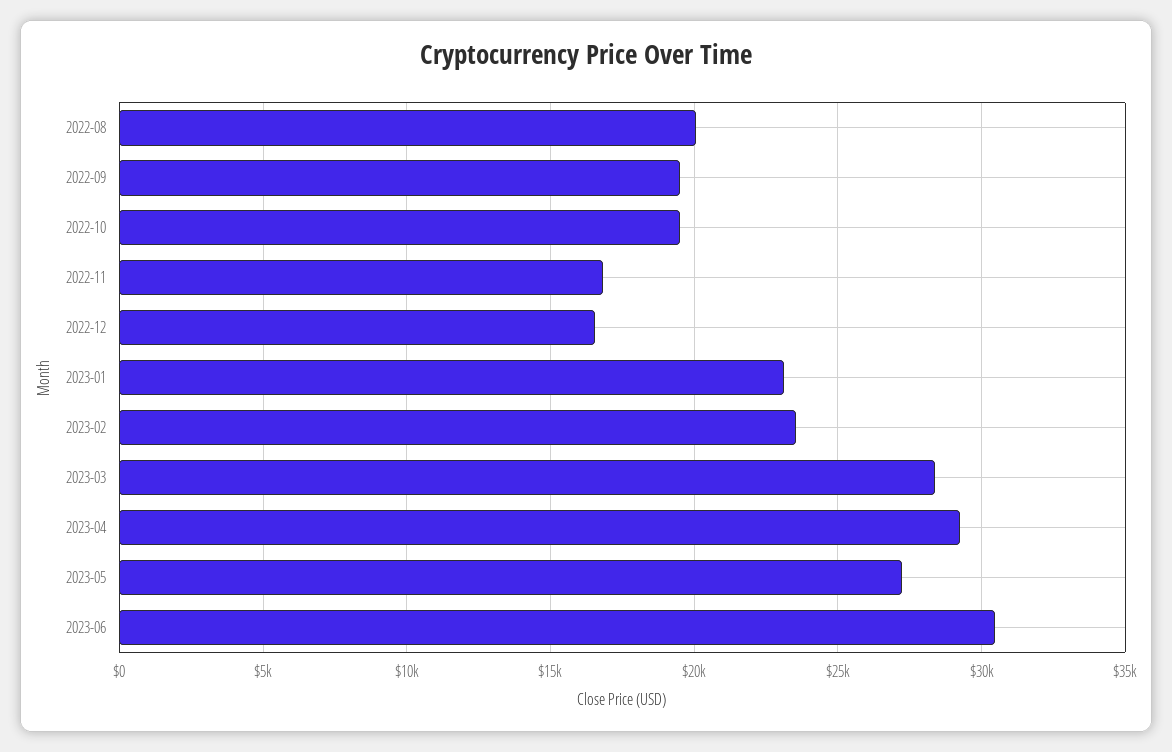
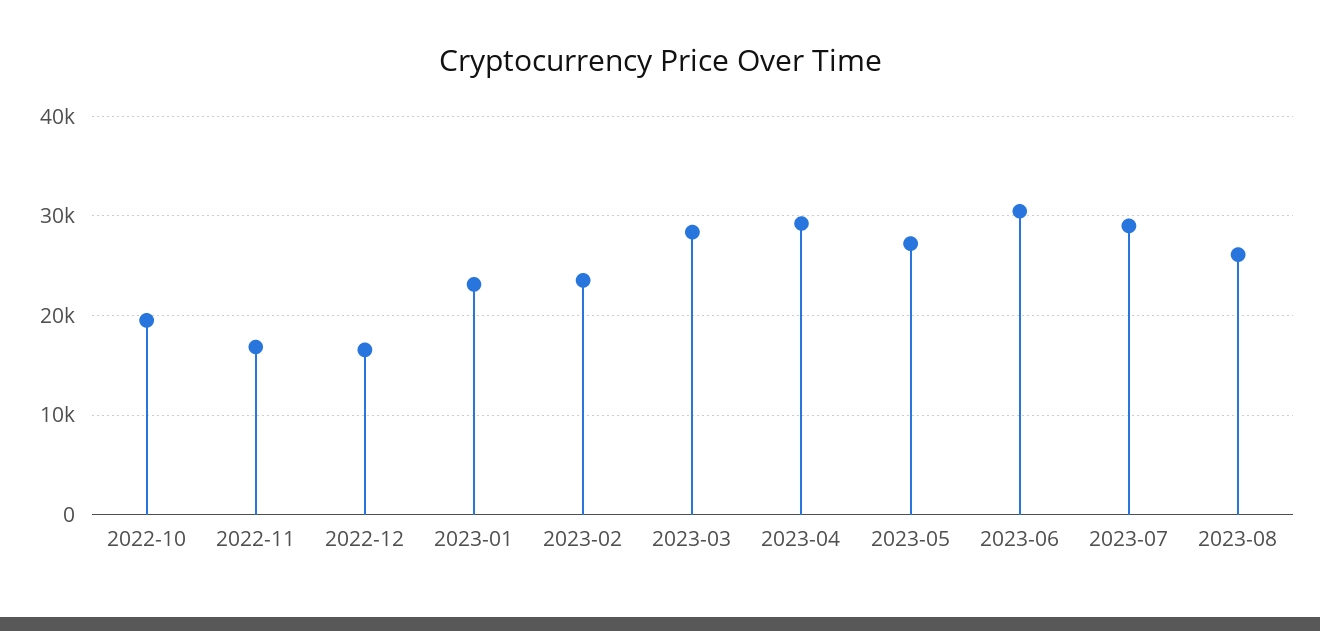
2022-08: 20000 -> none
2022-09: 19500 -> none
2023-07: none -> 29000
2023-08: none -> 26000

